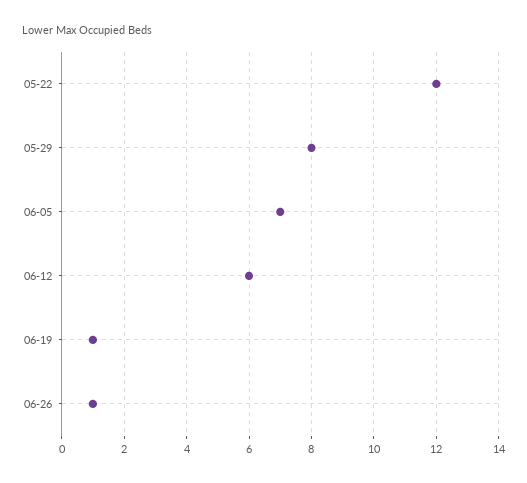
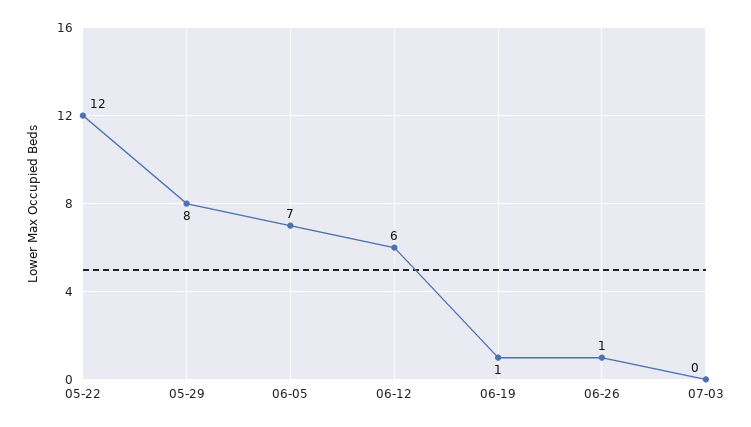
07-03: none -> 0

